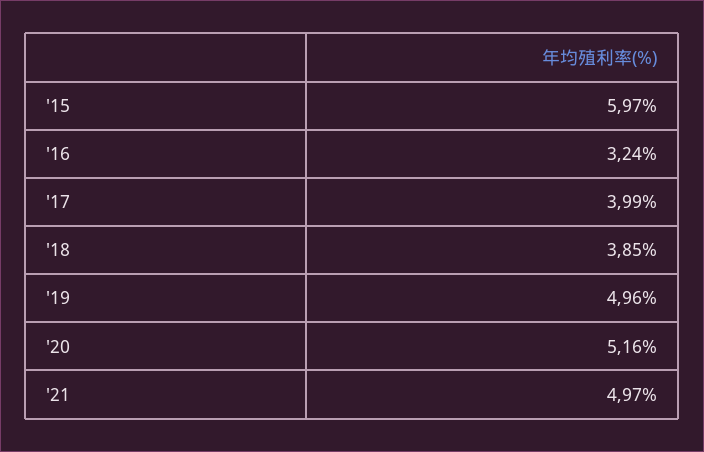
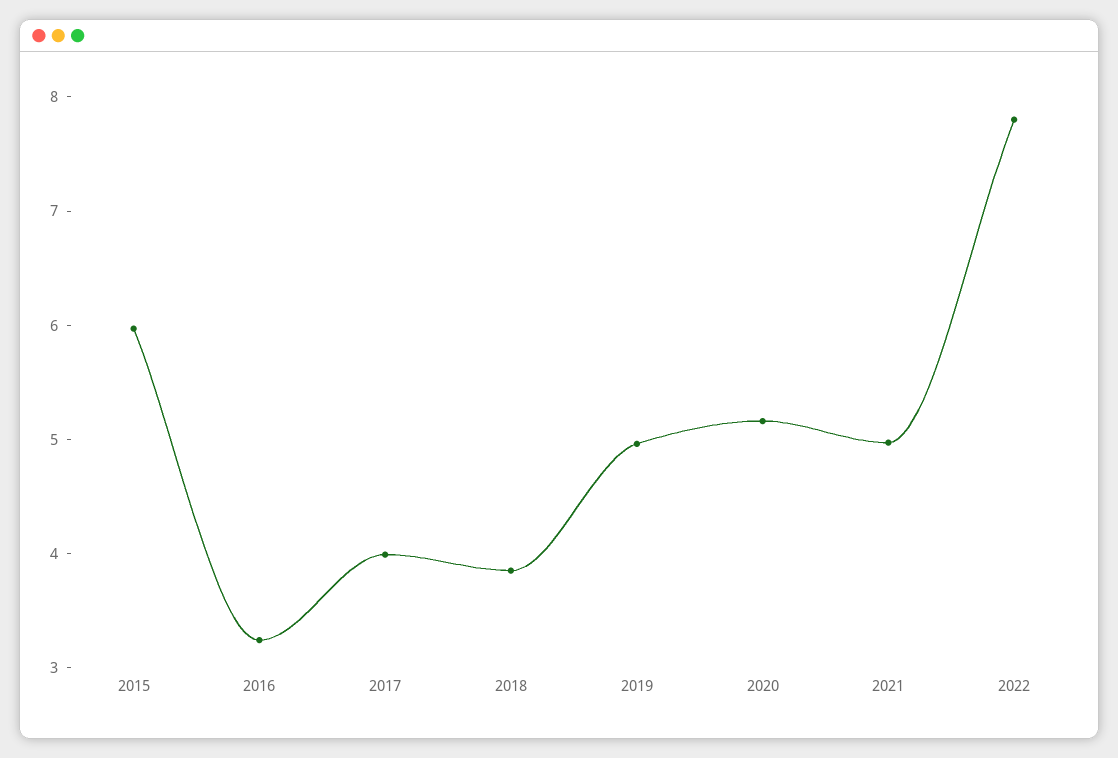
2022: none -> 7.8

